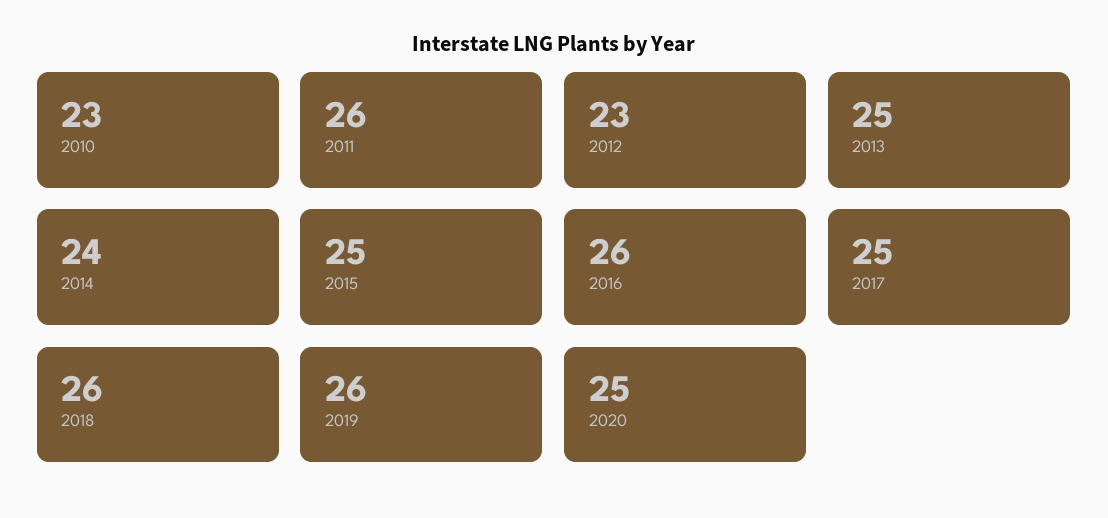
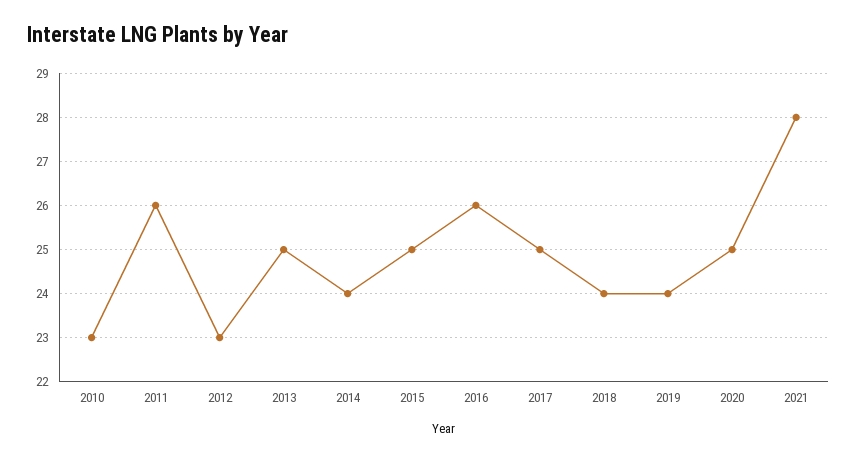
2018: 26 -> 24
2019: 26 -> 24
2021: none -> 28

